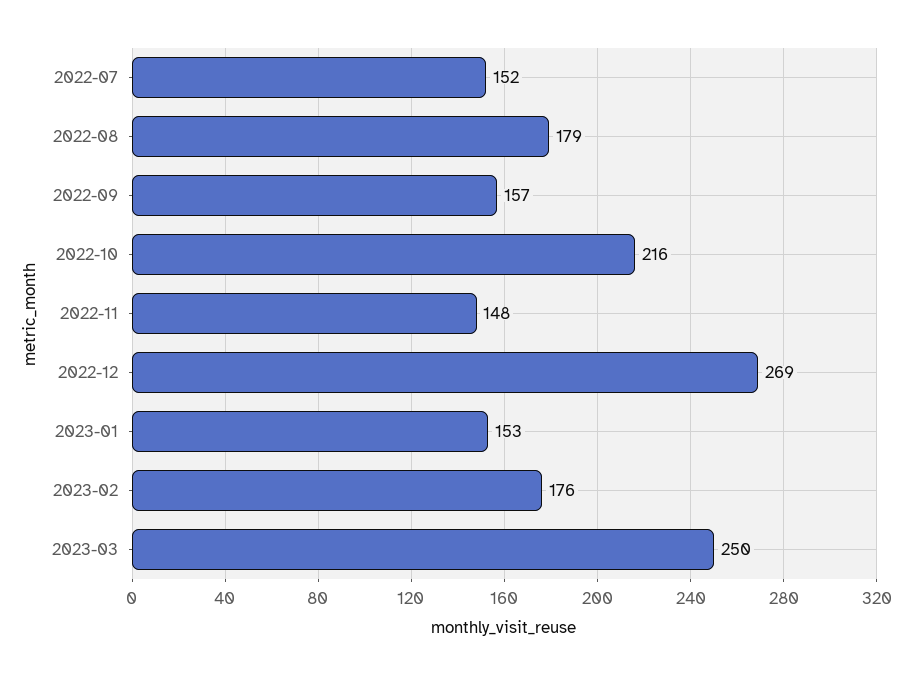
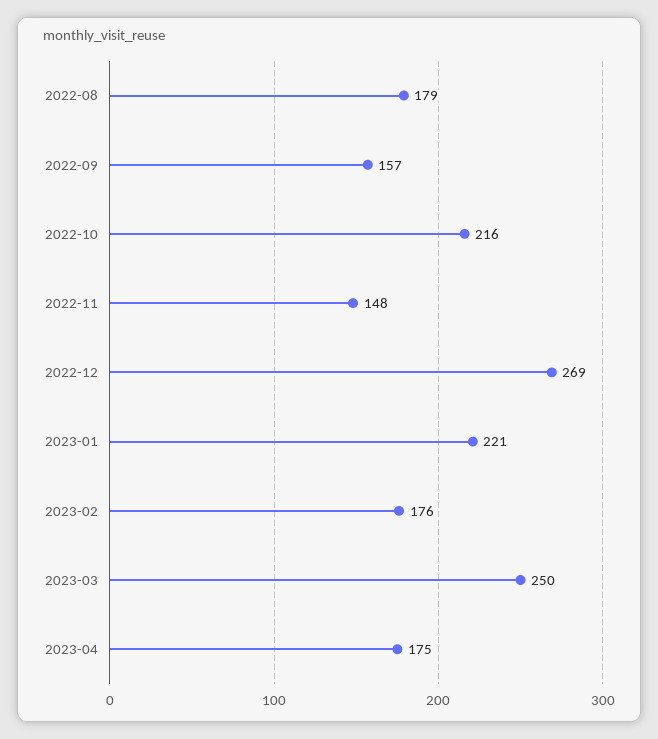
2022-07: 152 -> none
2023-01: 153 -> 221
2023-04: none -> 175

